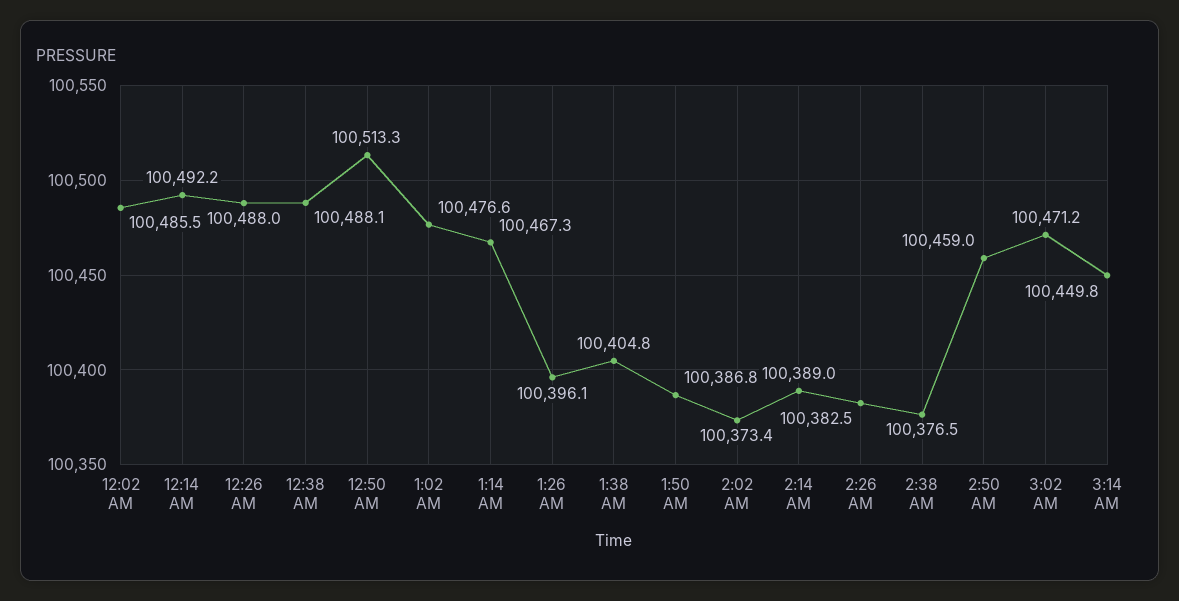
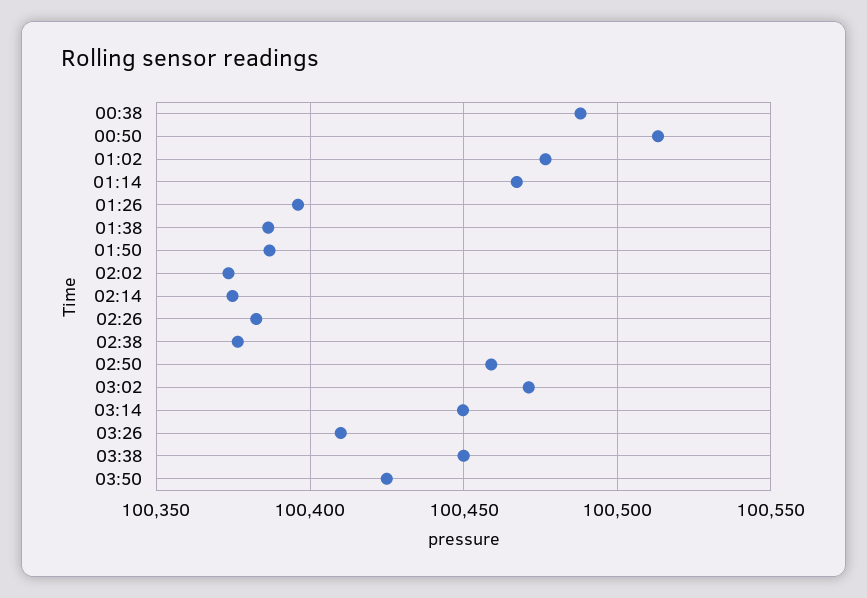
12:02 AM: 100485.5 -> none
12:14 AM: 100492.2 -> none
12:26 AM: 100488 -> none
1:38 AM: 100404.8 -> 100385
2:14 AM: 100389 -> 100375
03:26: none -> 100410
03:38: none -> 100450
03:50: none -> 100425

